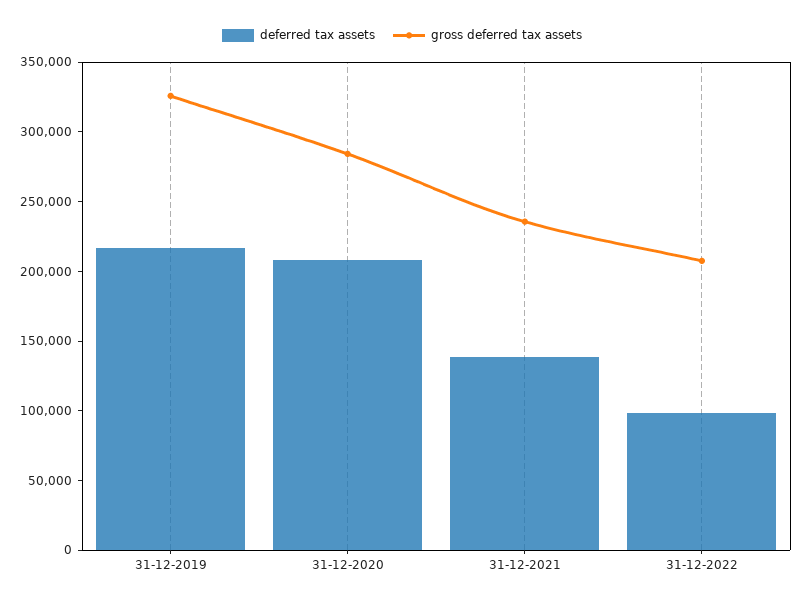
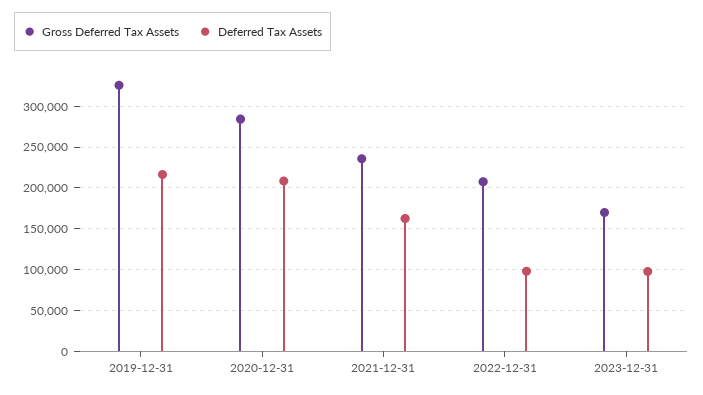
deferred tax assets, 31-12-2021: 140000 -> 160000
gross deferred tax assets, 2023-12-31: none -> 170000
deferred tax assets, 2023-12-31: none -> 100000

